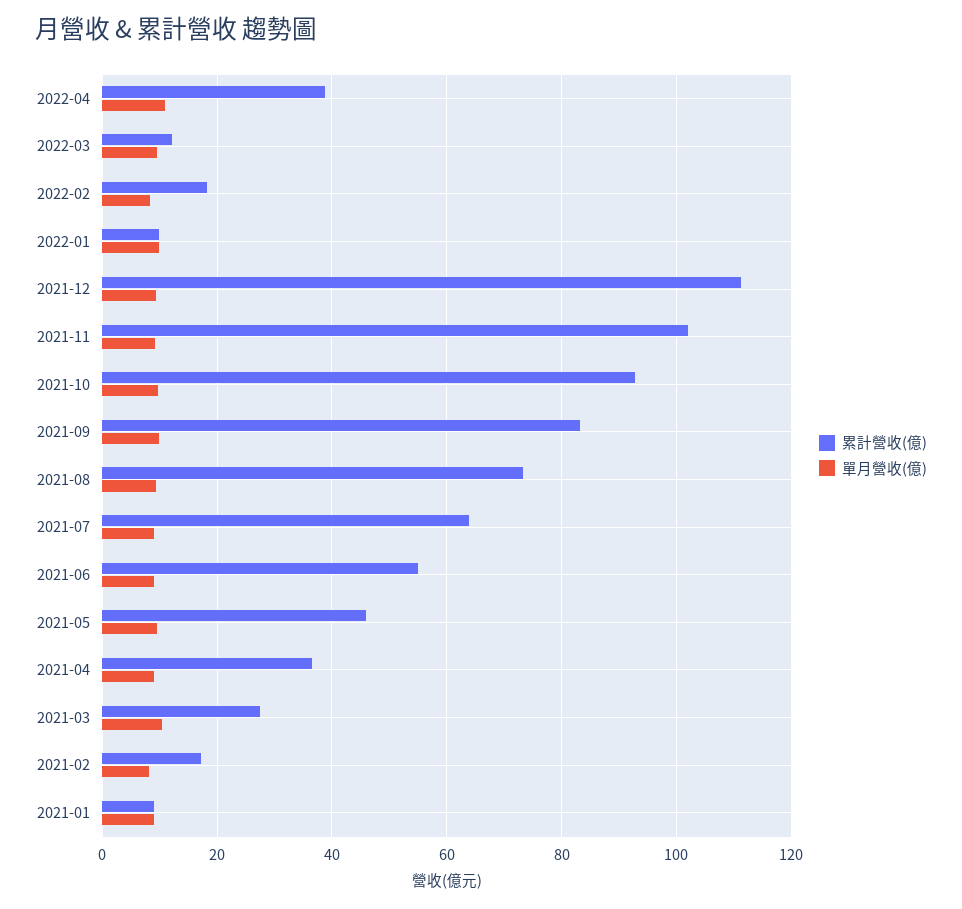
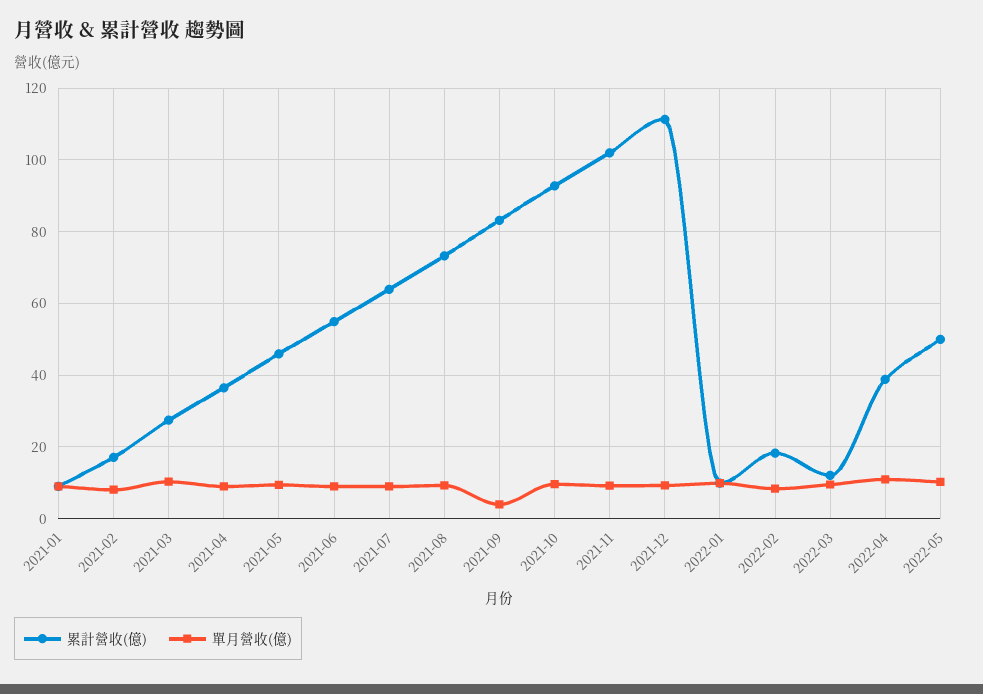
單月營收(億), 2021-09: 10 -> 4
累計營收(億), 2022-05: none -> 50
單月營收(億), 2022-05: none -> 10

